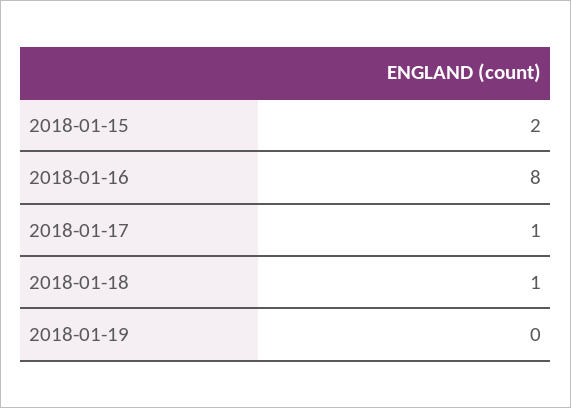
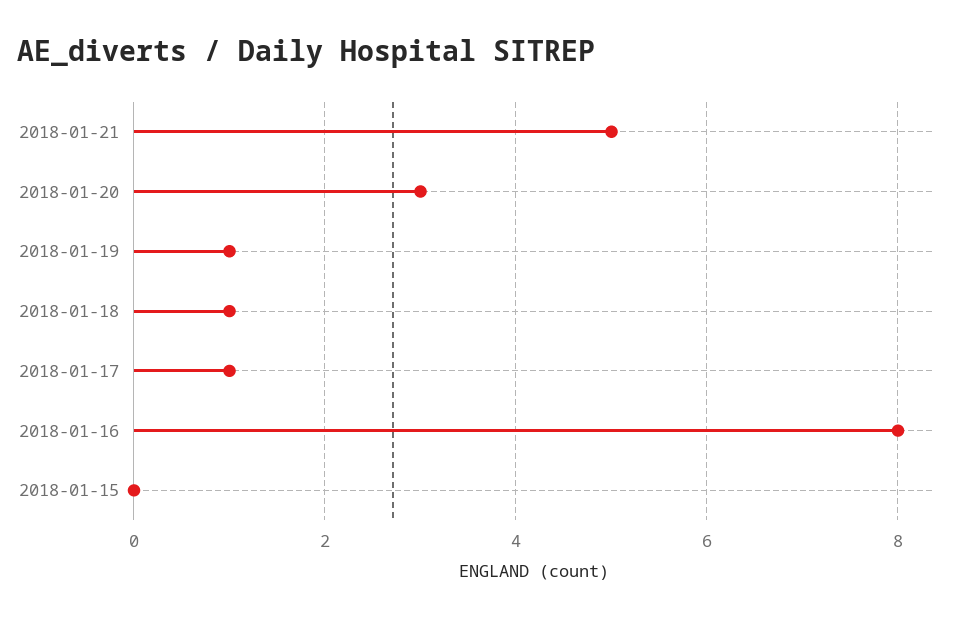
2018-01-15: 2 -> 0
2018-01-19: 0 -> 1
2018-01-21: none -> 5
2018-01-20: none -> 3

